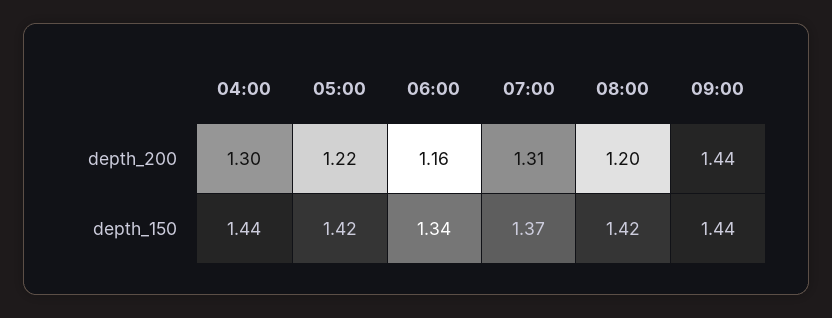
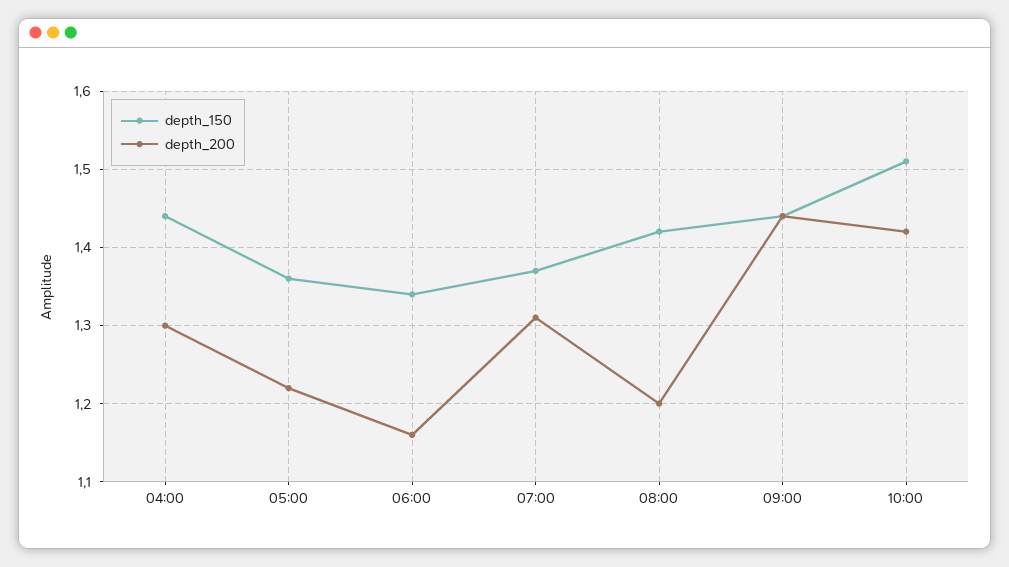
depth_150, 05:00: 1.42 -> 1.36
depth_150, 10:00: none -> 1.51
depth_200, 10:00: none -> 1.42

